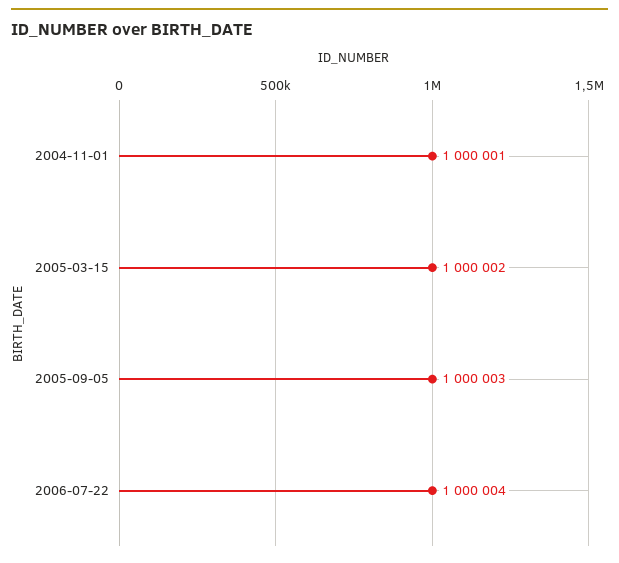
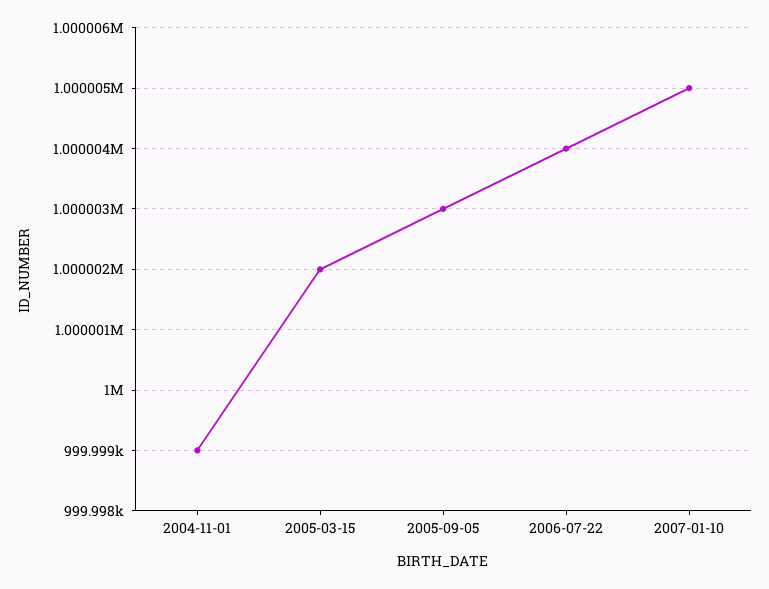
2004-11-01: 1000001 -> 999999
2007-01-10: none -> 1000005

